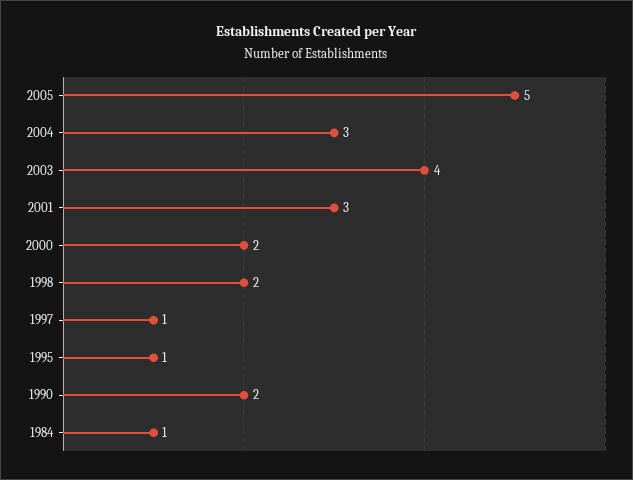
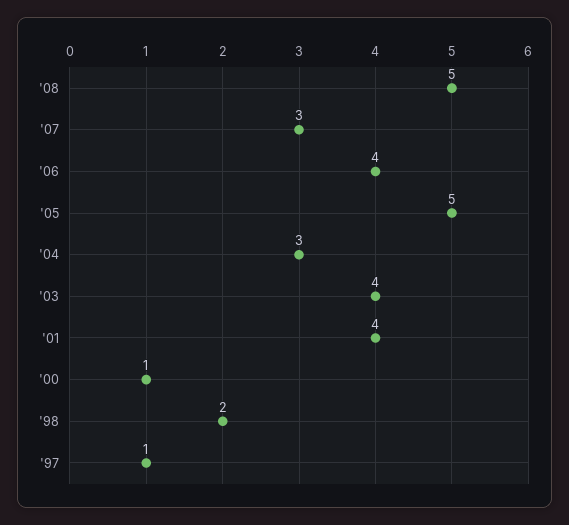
2001: 3 -> 4
2000: 2 -> 1
1995: 1 -> none
1990: 2 -> none
1984: 1 -> none
'08: none -> 5
'07: none -> 3
'06: none -> 4

